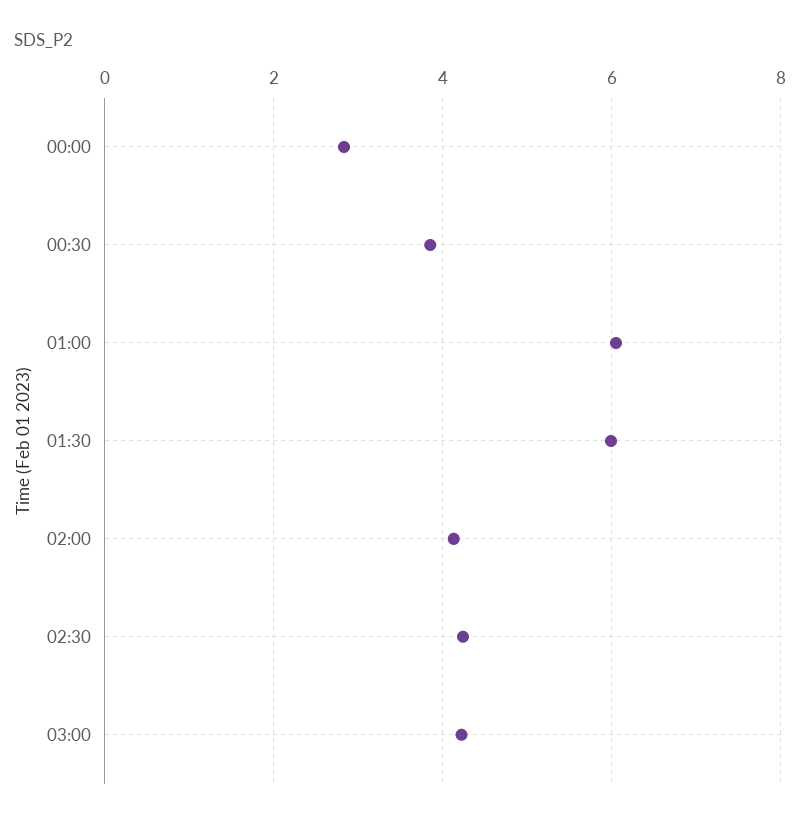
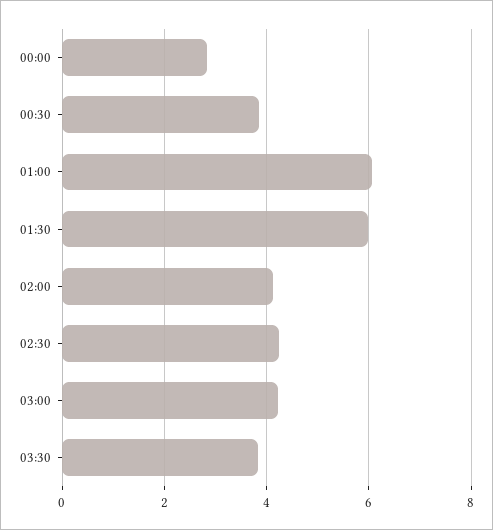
03:30: none -> 3.8

